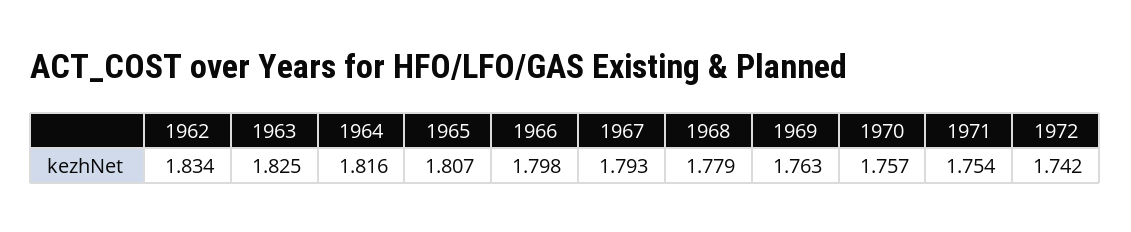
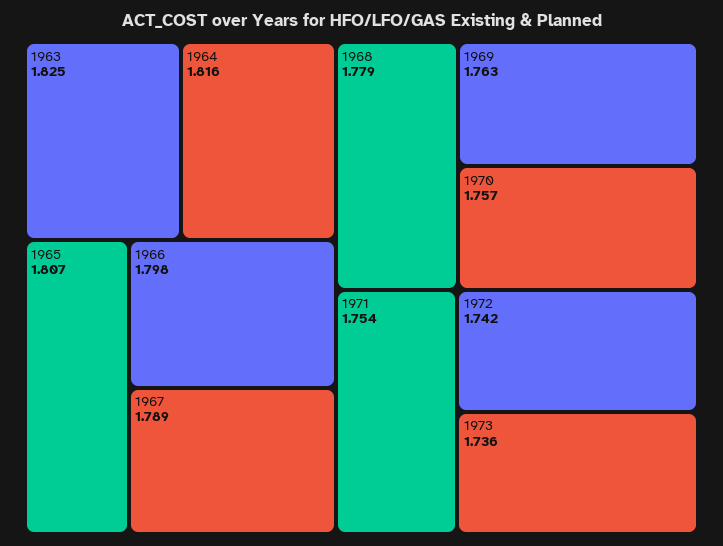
1962: 1.834 -> none
1967: 1.793 -> 1.789
1973: none -> 1.736

